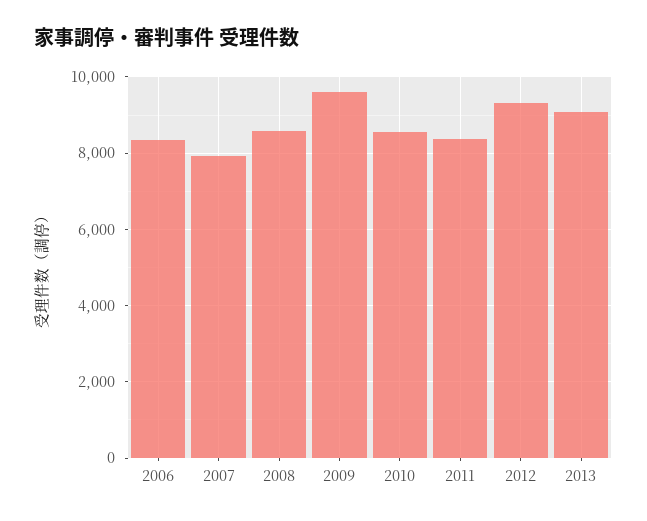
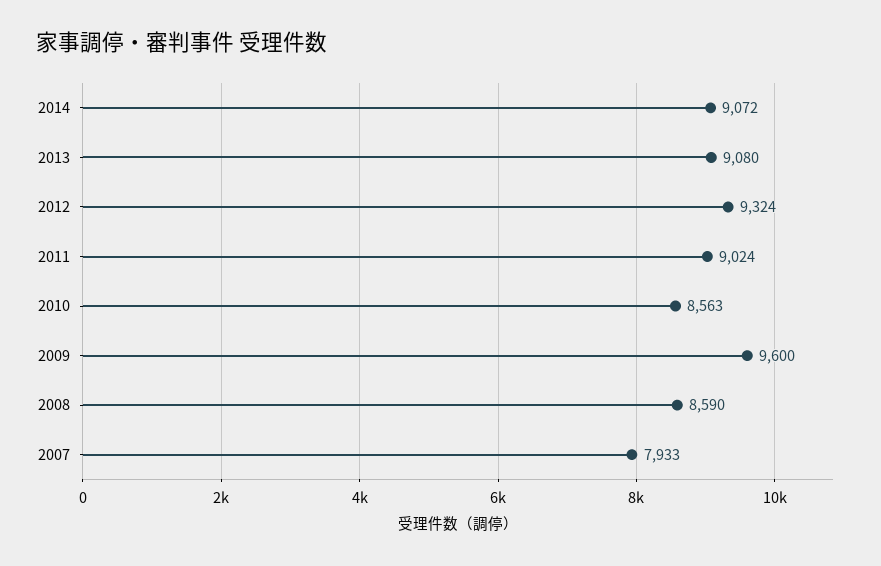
2006: 8400 -> none
2011: 8400 -> 9024
2014: none -> 9072

